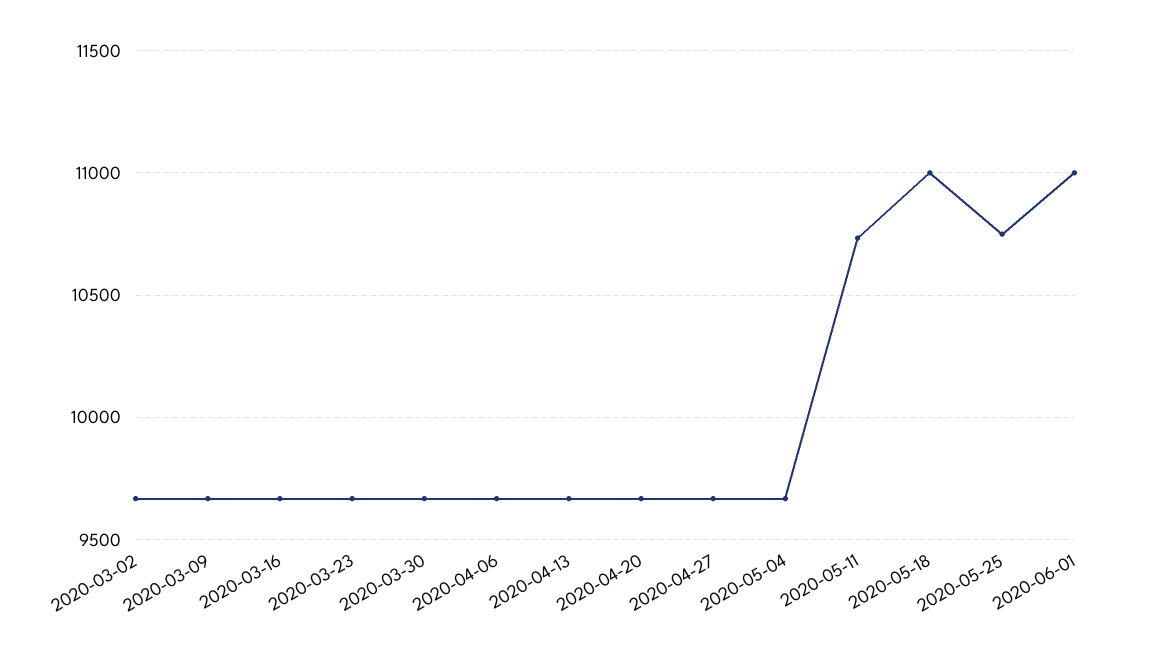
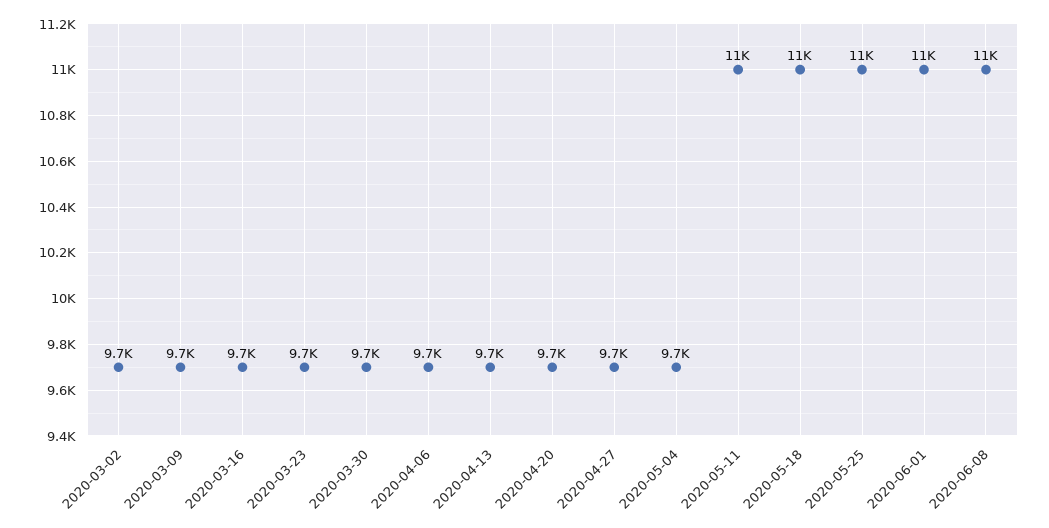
2020-06-08: none -> 11000

